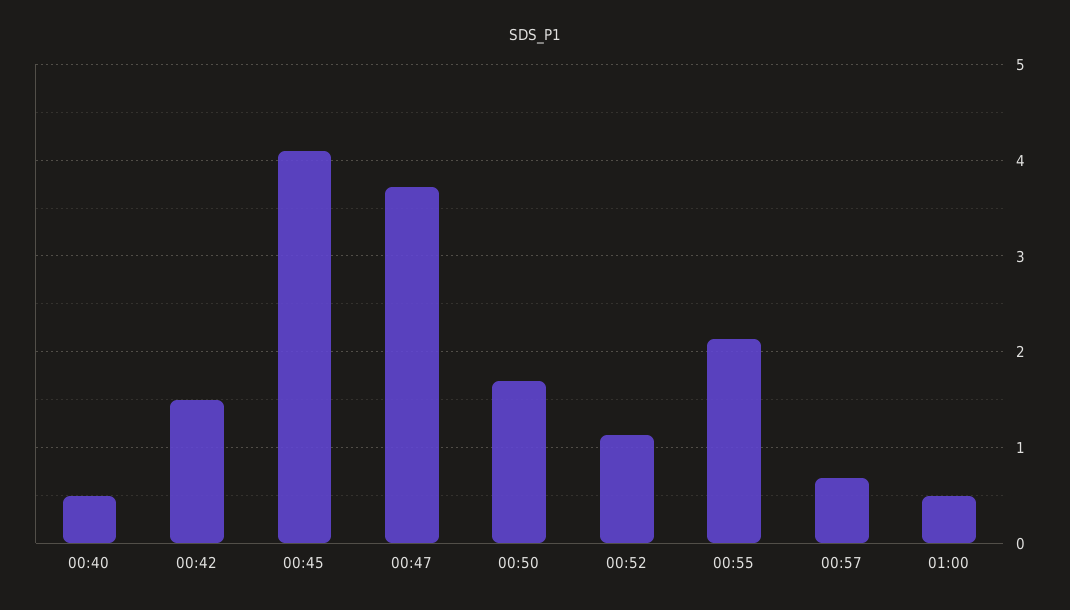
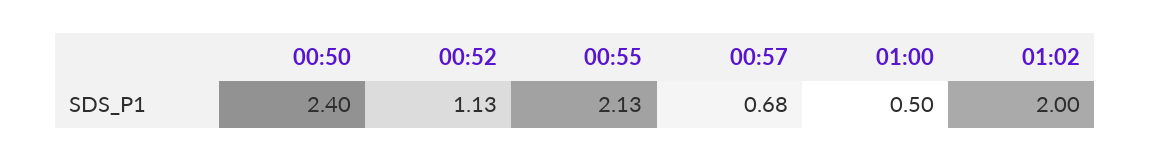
00:40: 0.5 -> none
00:42: 1.5 -> none
00:45: 4.1 -> none
00:47: 3.7 -> none
00:50: 1.7 -> 2.4
01:02: none -> 2

